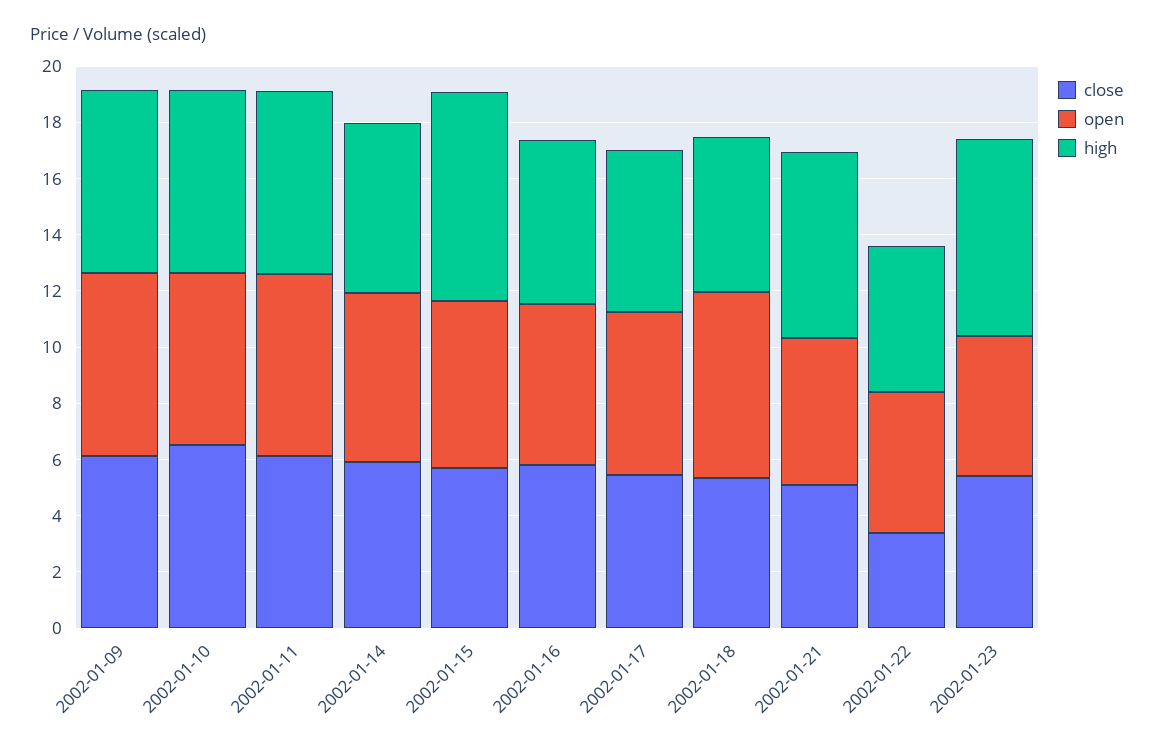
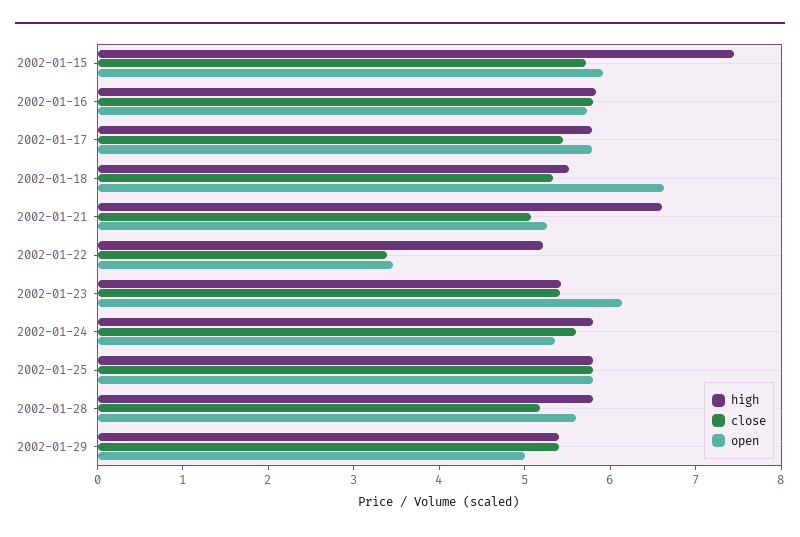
close, 2002-01-09: 6 -> none
open, 2002-01-09: 6.5 -> none
high, 2002-01-09: 6.5 -> none
close, 2002-01-10: 6.5 -> none
open, 2002-01-10: 6 -> none
high, 2002-01-10: 6.5 -> none
close, 2002-01-11: 6 -> none
open, 2002-01-11: 6.5 -> none
high, 2002-01-11: 6.5 -> none
close, 2002-01-14: 6 -> none
open, 2002-01-14: 6 -> none
high, 2002-01-14: 6 -> none
open, 2002-01-22: 5 -> 3.4
open, 2002-01-23: 5 -> 6.2
high, 2002-01-23: 7 -> 5.4
high, 2002-01-24: none -> 5.8
close, 2002-01-24: none -> 5.6
open, 2002-01-24: none -> 5.4
high, 2002-01-25: none -> 5.8
close, 2002-01-25: none -> 5.8
open, 2002-01-25: none -> 5.8
high, 2002-01-28: none -> 5.8
close, 2002-01-28: none -> 5.2
open, 2002-01-28: none -> 5.6
high, 2002-01-29: none -> 5.4
close, 2002-01-29: none -> 5.4
open, 2002-01-29: none -> 5

